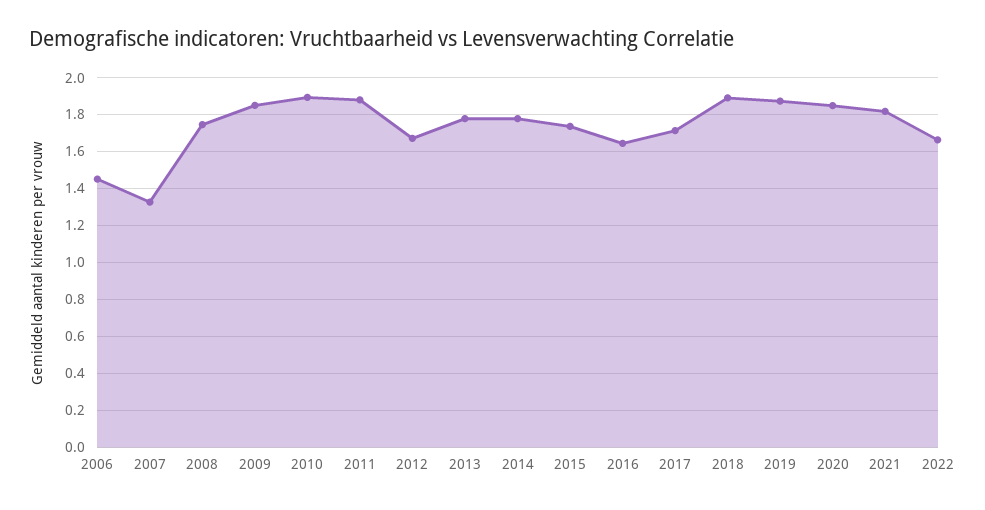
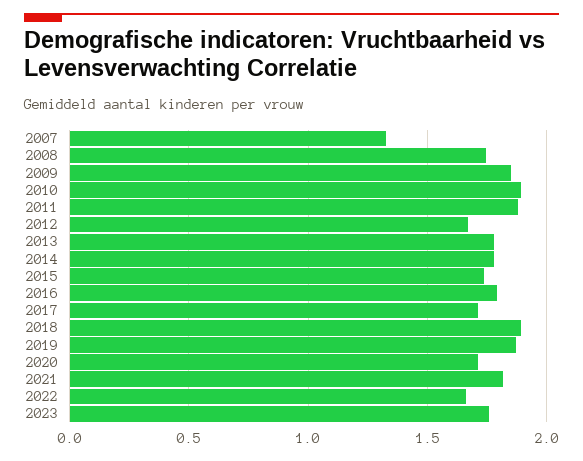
2006: 1.45 -> none
2016: 1.65 -> 1.8
2020: 1.85 -> 1.7
2023: none -> 1.75

